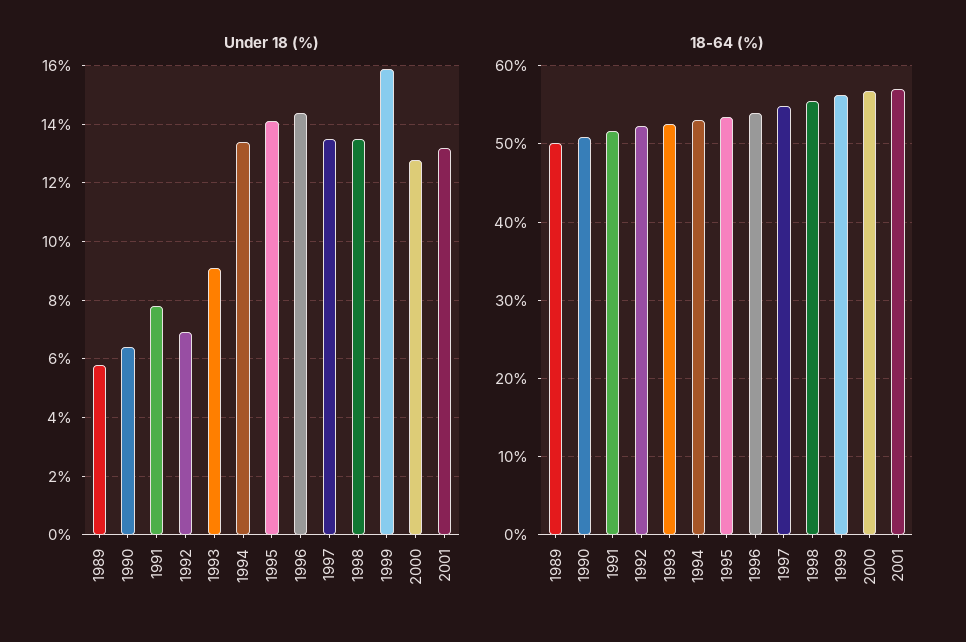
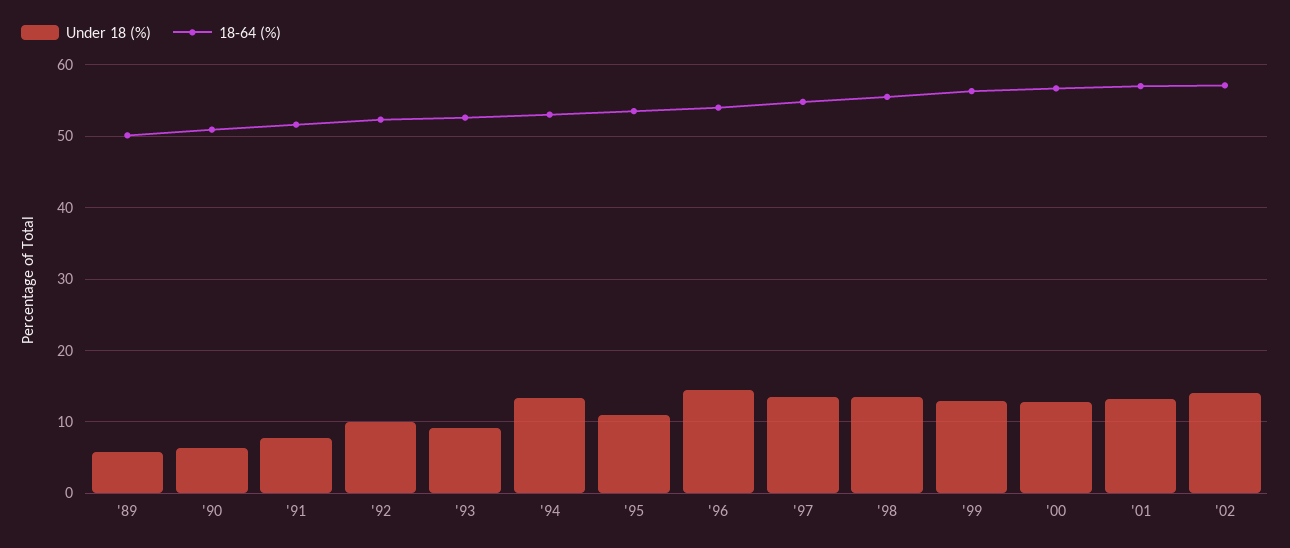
Under 18 (%), 1992: 7 -> 10
Under 18 (%), 1995: 14 -> 11
Under 18 (%), 1999: 16 -> 13
Under 18 (%), '02: none -> 14
18-64 (%), '02: none -> 57

